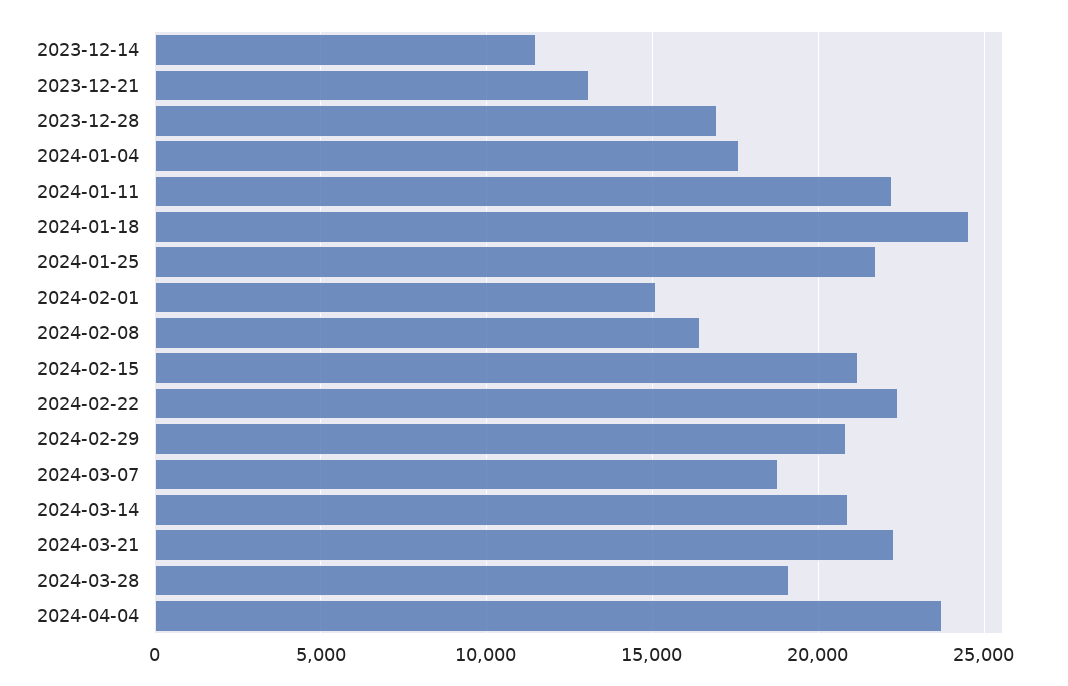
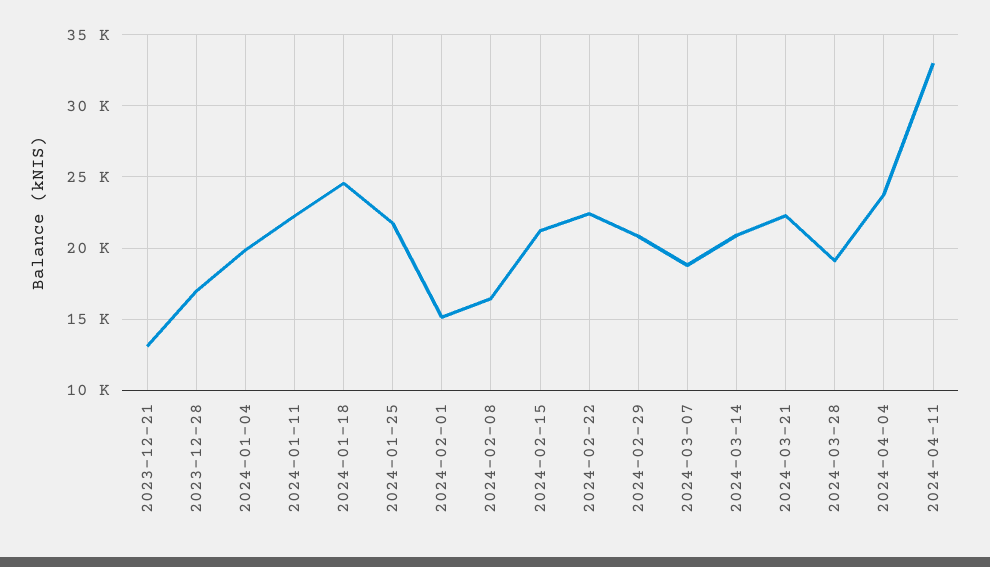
2023-12-14: 11500 -> none
2024-01-04: 17500 -> 20000
2024-04-11: none -> 33000

